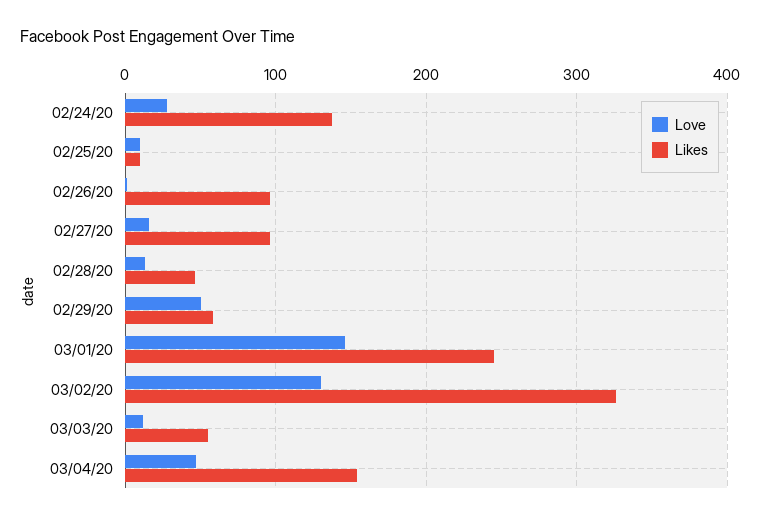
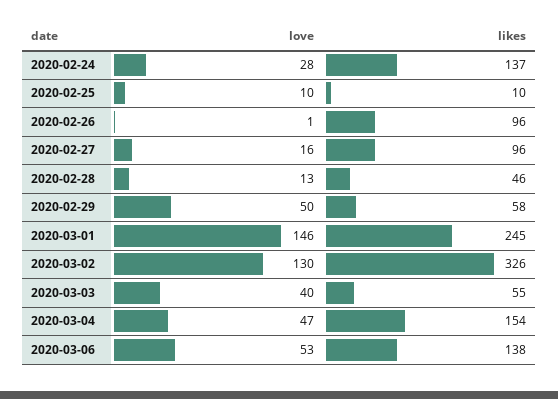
Love, 03/03/20: 10 -> 40
Love, 2020-03-06: none -> 53
Likes, 2020-03-06: none -> 138

